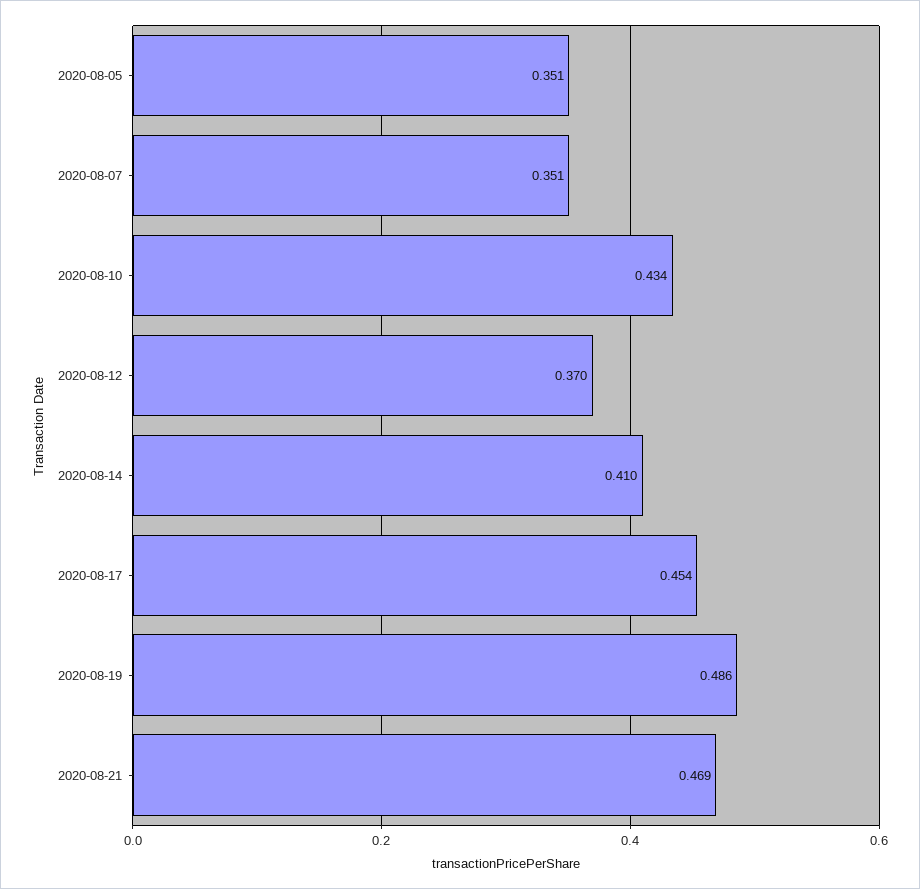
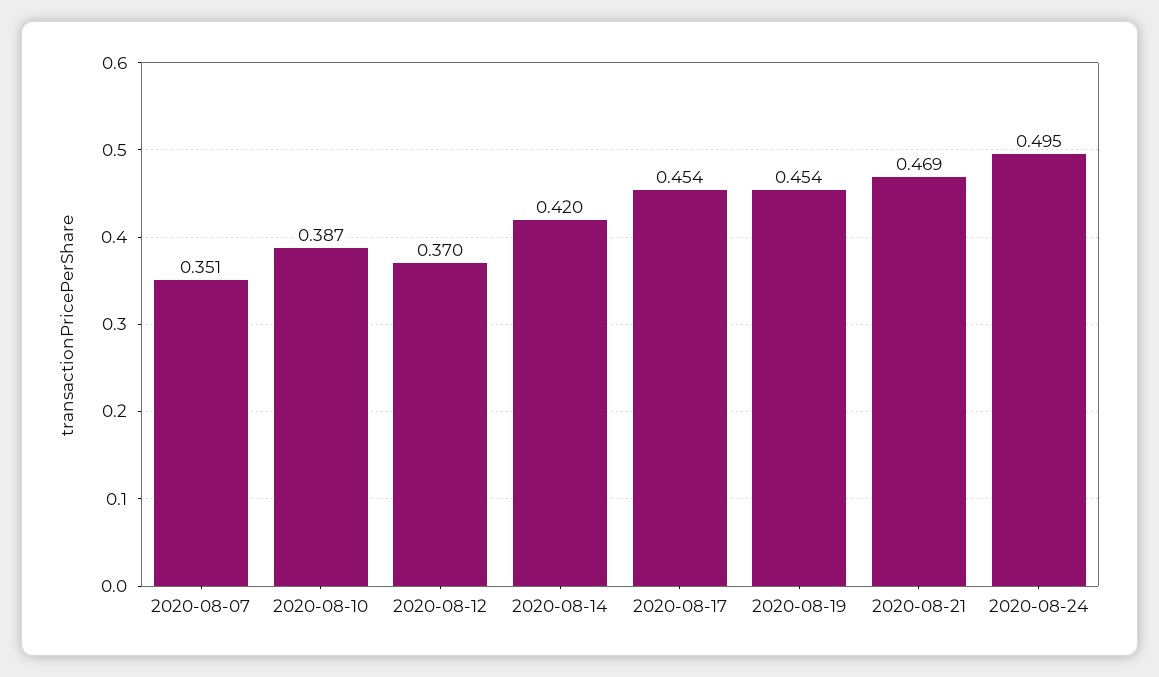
2020-08-05: 0.351 -> none
2020-08-10: 0.434 -> 0.387
2020-08-14: 0.41 -> 0.42
2020-08-19: 0.486 -> 0.454
2020-08-24: none -> 0.495

